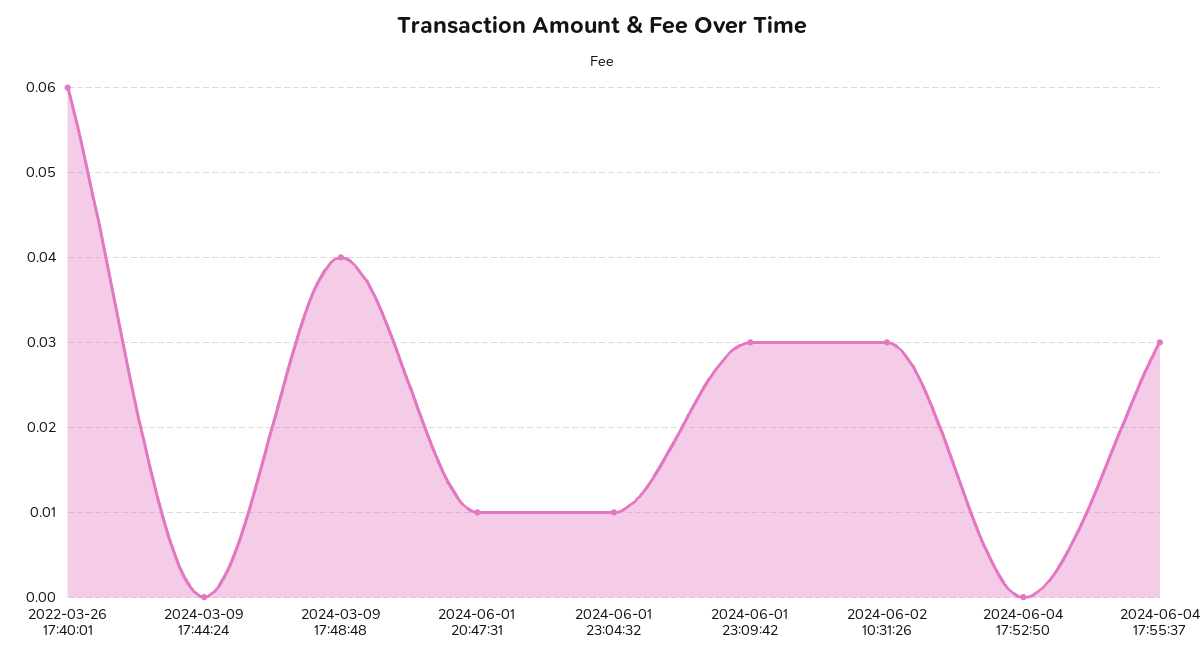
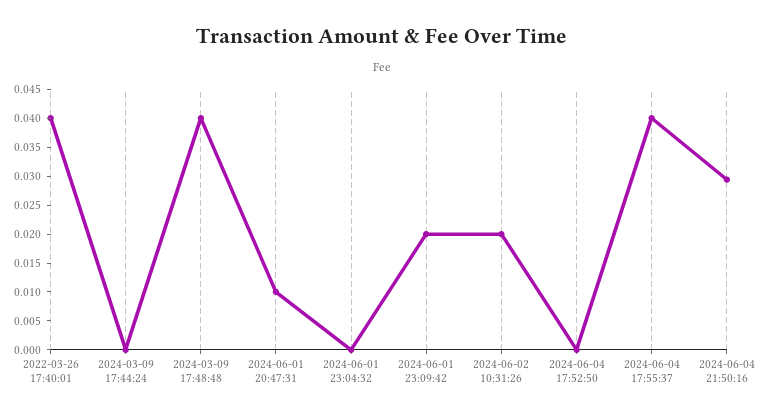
2022-03-26 17:40:01: 0.06 -> 0.04
2024-06-01 23:04:32: 0.01 -> 0
2024-06-01 23:09:42: 0.03 -> 0.02
2024-06-02 10:31:26: 0.03 -> 0.02
2024-06-04 17:55:37: 0.03 -> 0.04
2024-06-04 21:50:16: none -> 0.03

